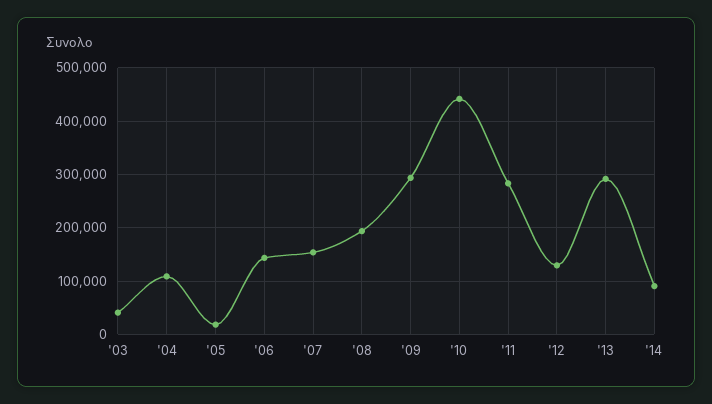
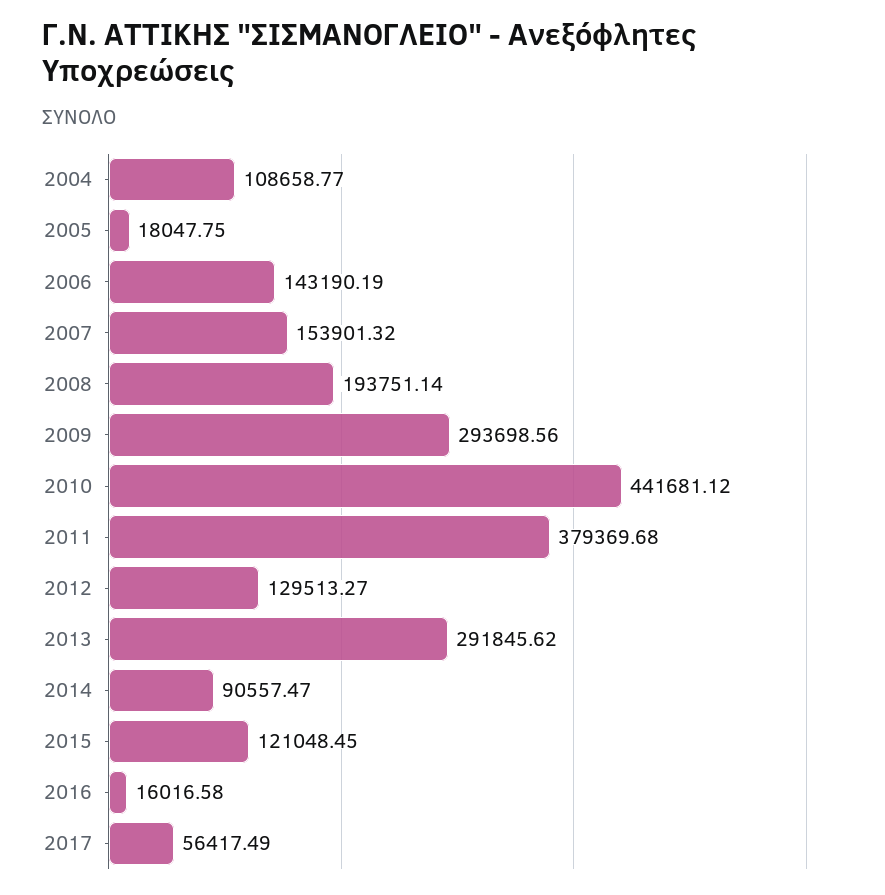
'03: 40000 -> none
'11: 280000 -> 379369.68
2015: none -> 121048.45
2016: none -> 16016.58
2017: none -> 56417.49

